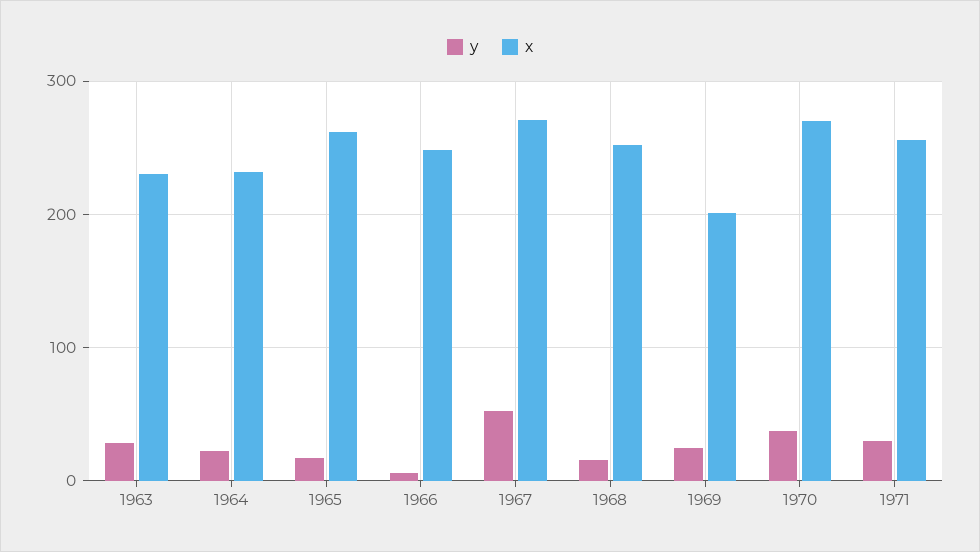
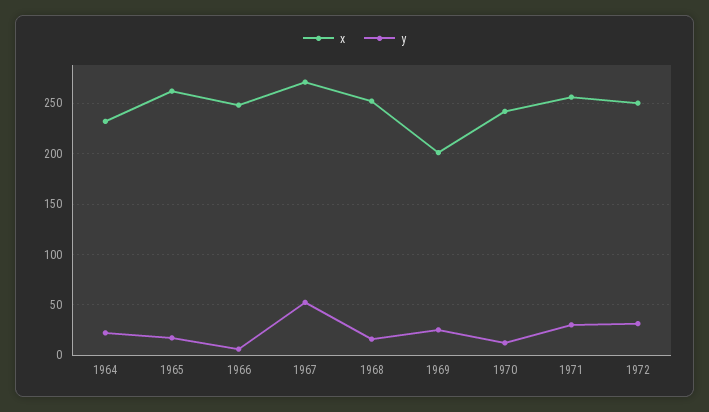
y, 1963: 30 -> none
x, 1963: 230 -> none
y, 1970: 40 -> 10
x, 1970: 270 -> 240
x, 1972: none -> 250
y, 1972: none -> 30

